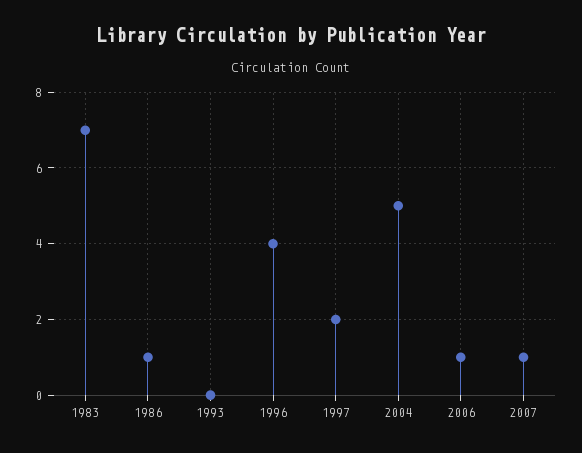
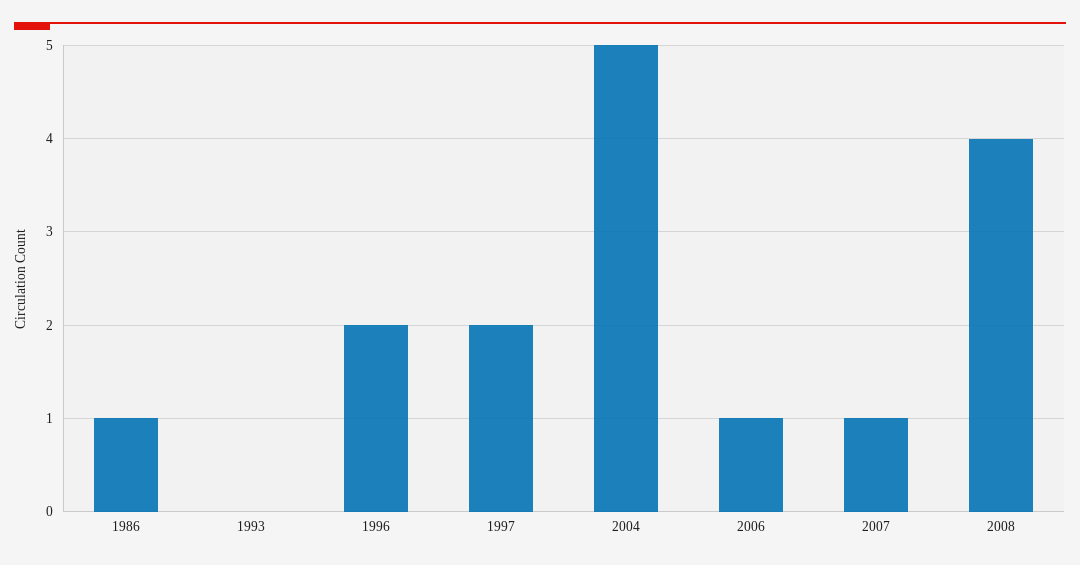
1983: 7 -> none
1996: 4 -> 2
2008: none -> 4

